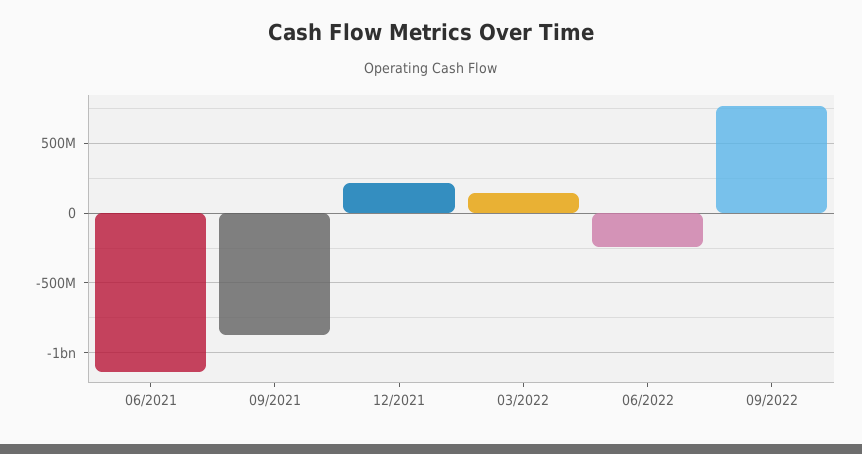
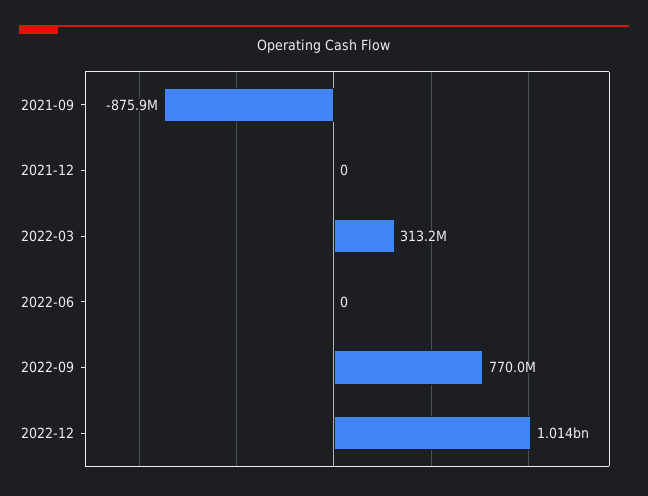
06/2021: -1150000000 -> none
12/2021: 200000000 -> 0
03/2022: 150000000 -> 313200000
06/2022: -250000000 -> 0
2022-12: none -> 1014000000

